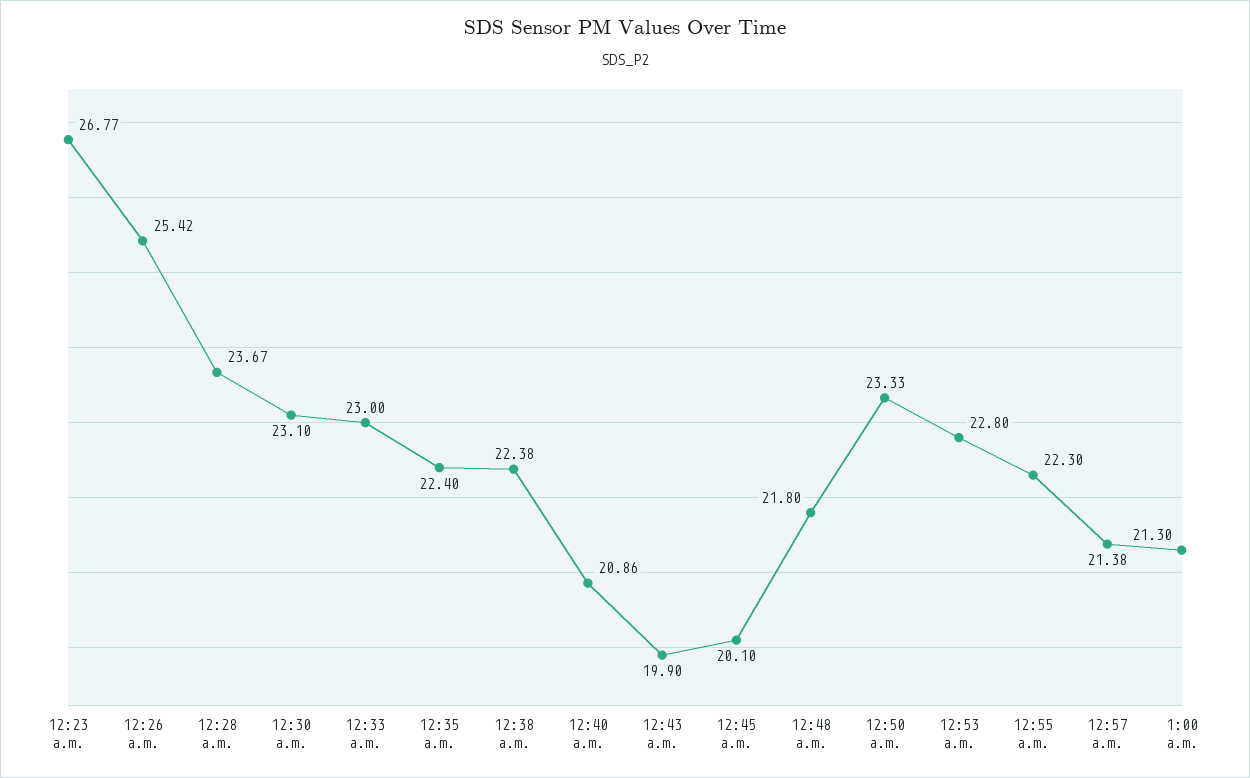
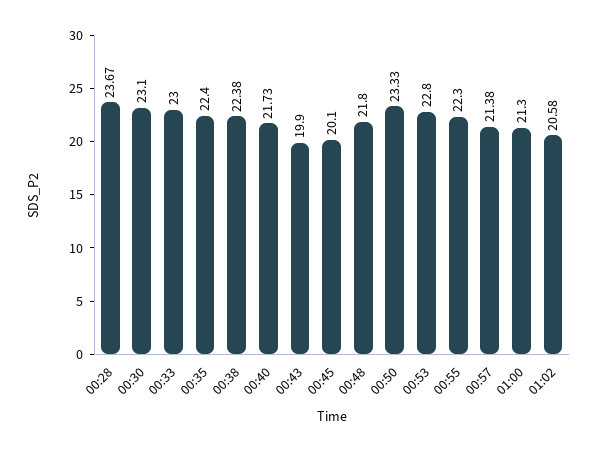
12:23 a.m.: 26.77 -> none
12:26 a.m.: 25.42 -> none
12:40 a.m.: 20.86 -> 21.73
01:02: none -> 20.58

